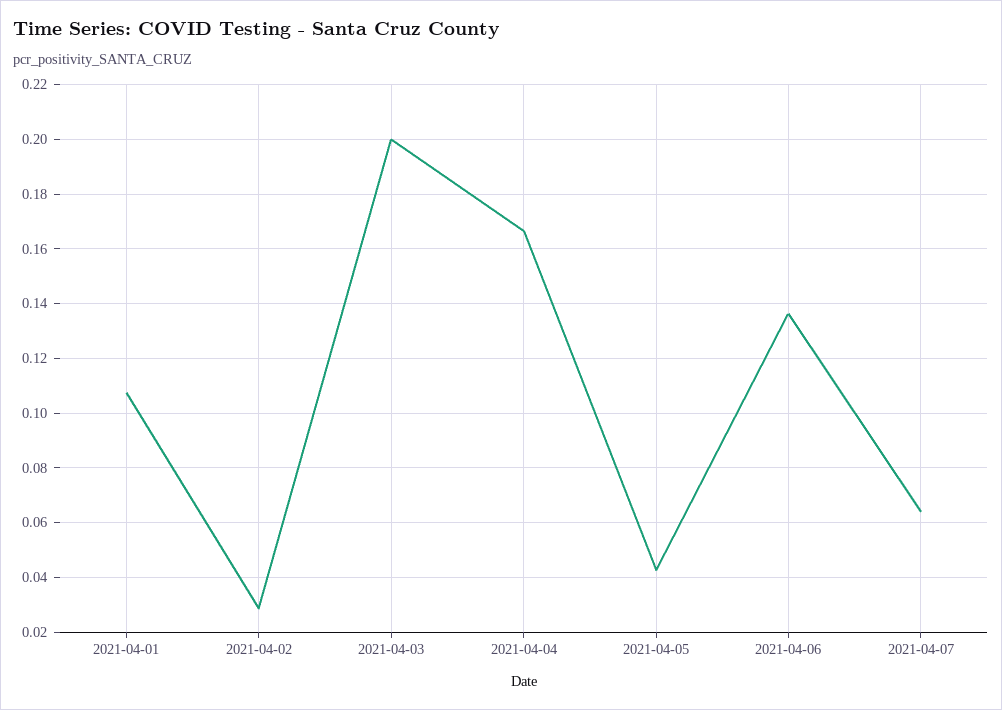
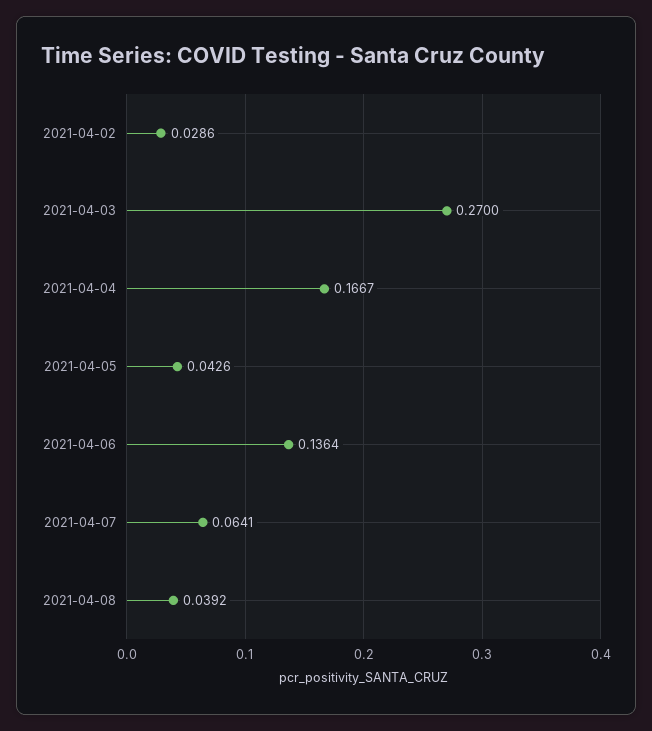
2021-04-01: 0.1075 -> none
2021-04-03: 0.2 -> 0.27
2021-04-08: none -> 0.0392

